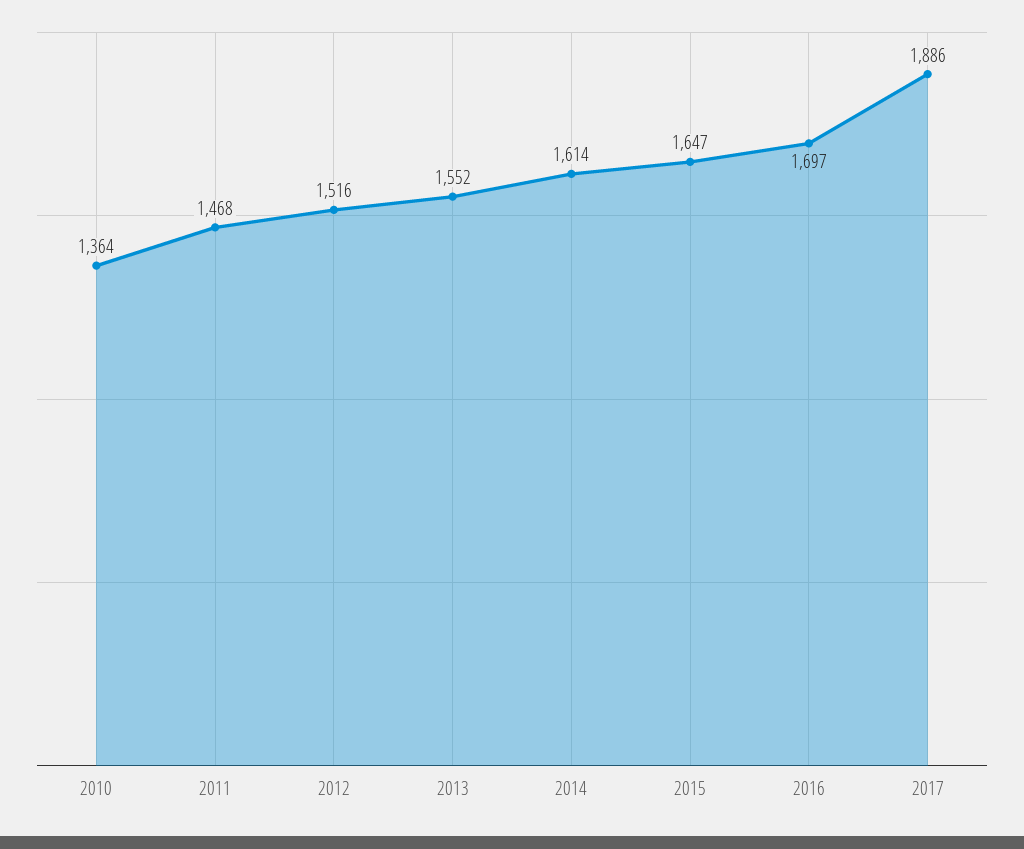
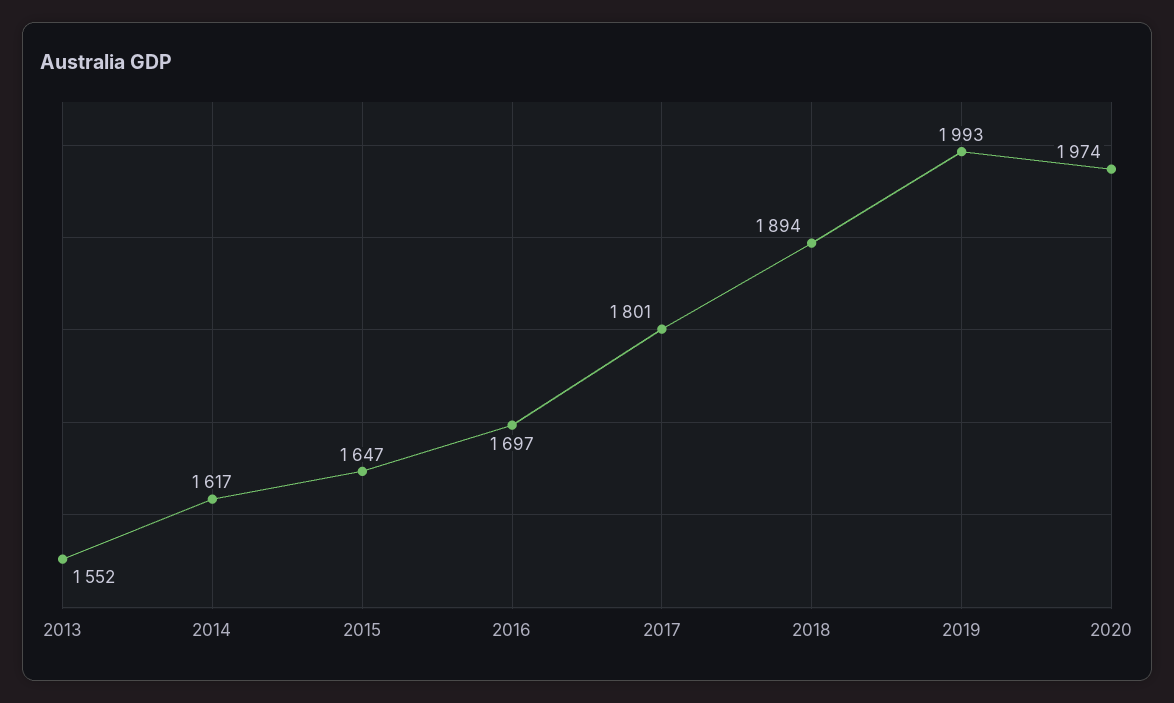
2010: 1364 -> none
2011: 1468 -> none
2012: 1516 -> none
2014: 1614 -> 1617
2017: 1886 -> 1801
2018: none -> 1894
2019: none -> 1993
2020: none -> 1974

